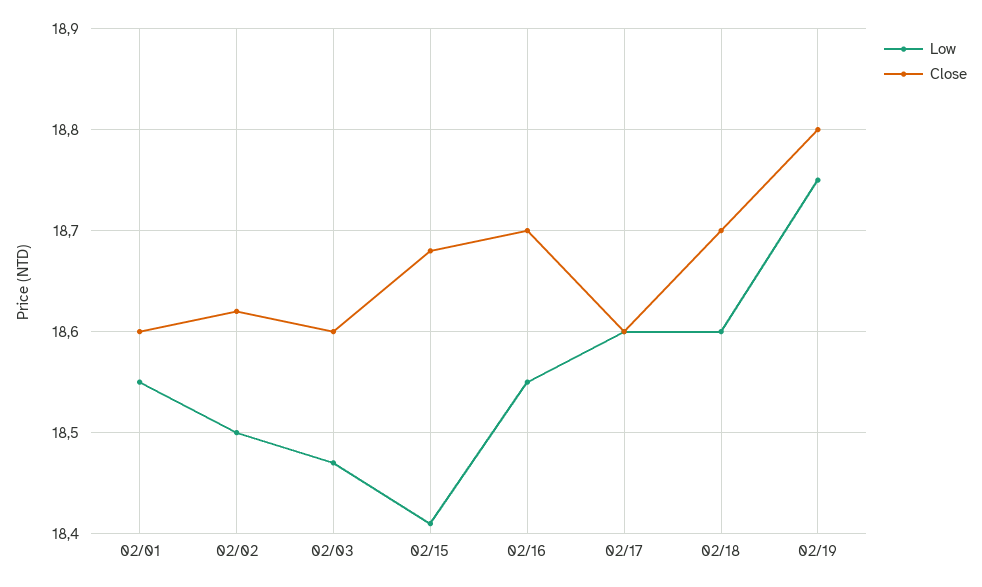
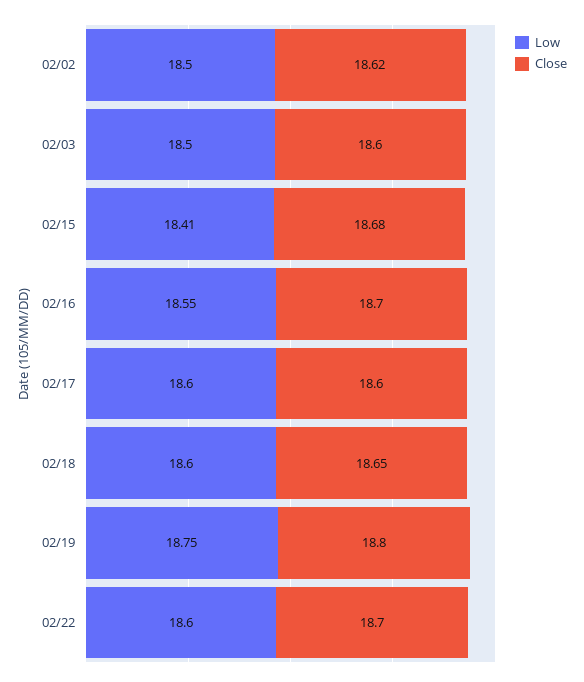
Low, 02/01: 18.55 -> none
Close, 02/01: 18.6 -> none
Low, 02/03: 18.47 -> 18.5
Close, 02/18: 18.7 -> 18.65
Low, 02/22: none -> 18.6
Close, 02/22: none -> 18.7

